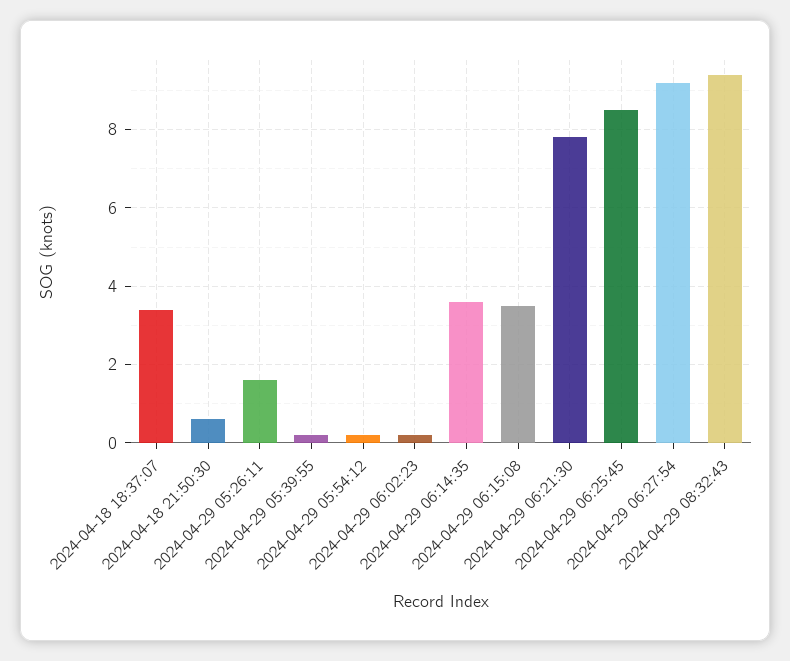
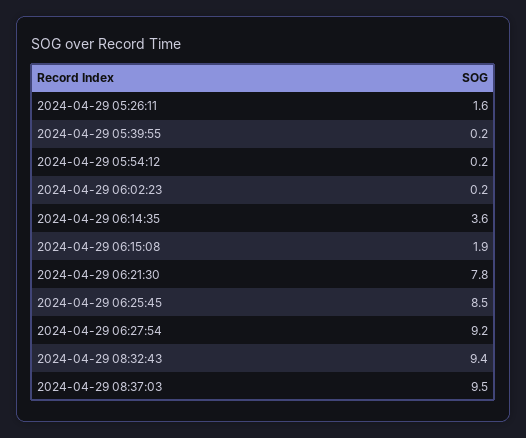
2024-04-18 18:37:07: 3.5 -> none
2024-04-18 21:50:30: 0.5 -> none
2024-04-29 06:15:08: 3.5 -> 1.9
2024-04-29 08:37:03: none -> 9.5

